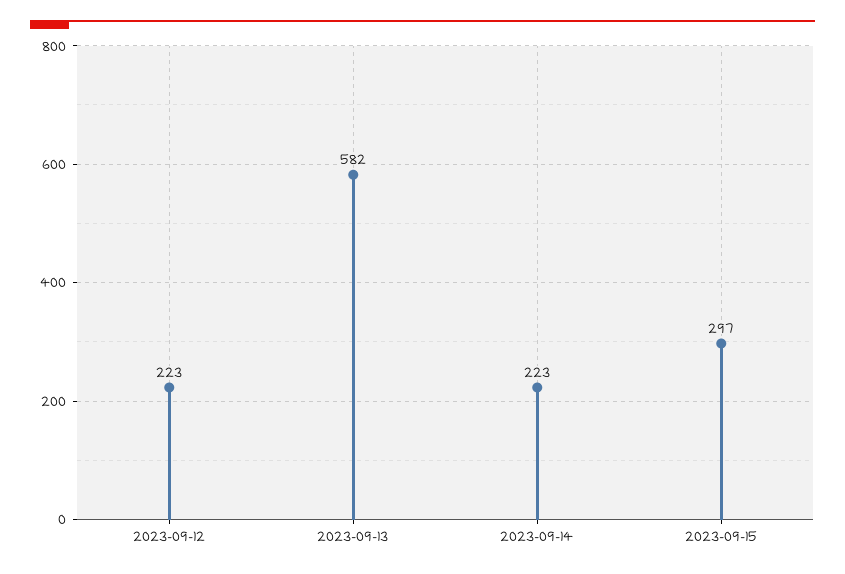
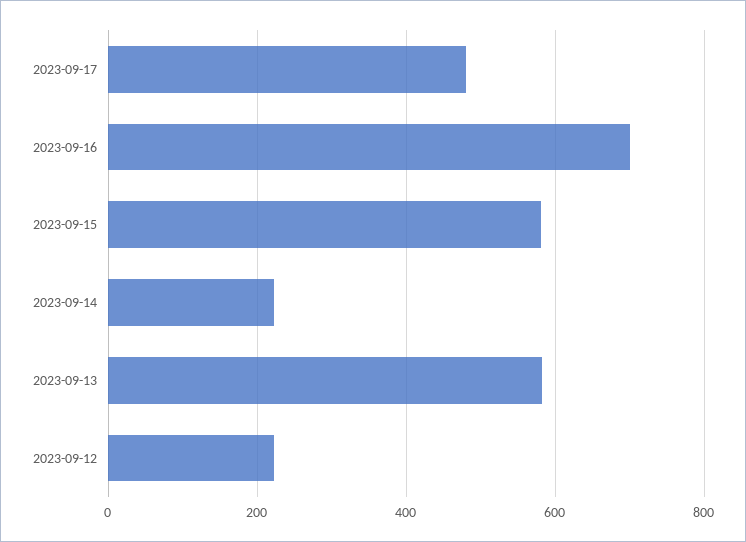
2023-09-15: 297 -> 580
2023-09-17: none -> 480
2023-09-16: none -> 700

